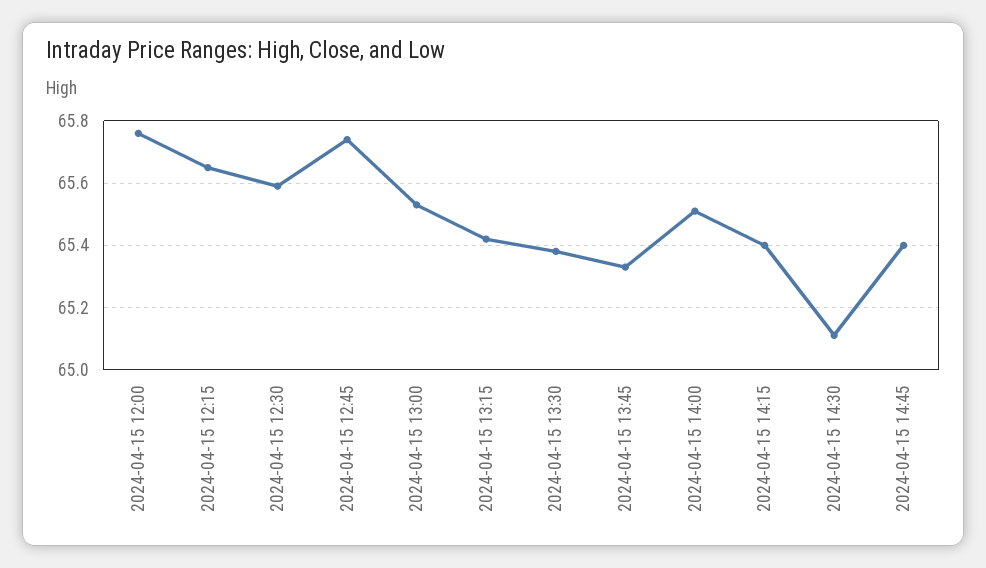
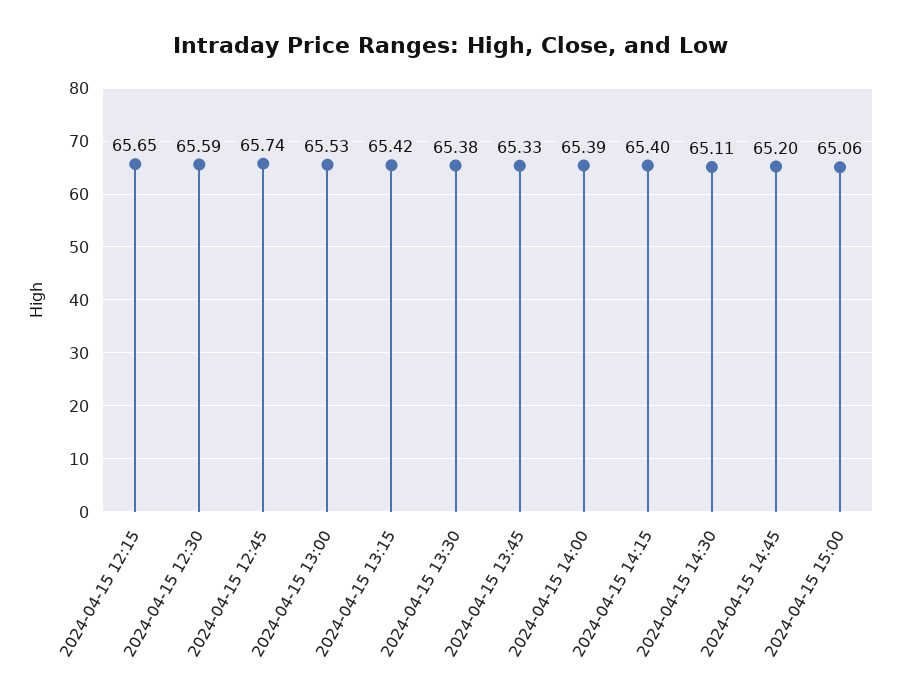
2024-04-15 12:00: 65.75 -> none
2024-04-15 14:00: 65.5 -> 65.39
2024-04-15 14:45: 65.4 -> 65.2
2024-04-15 15:00: none -> 65.06

